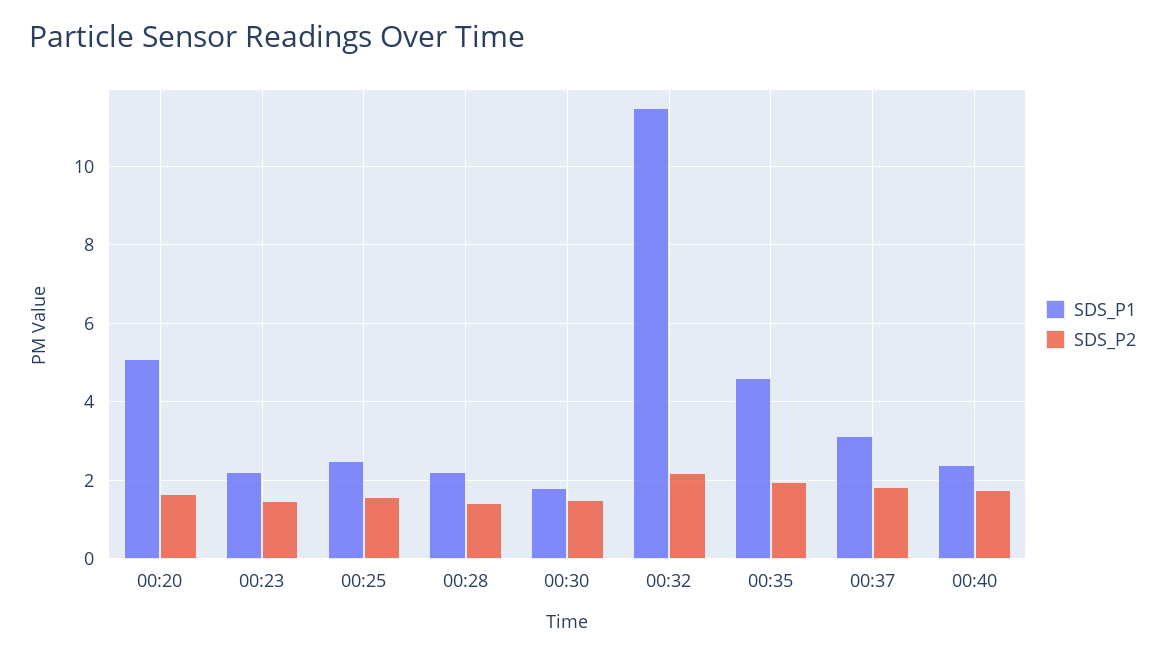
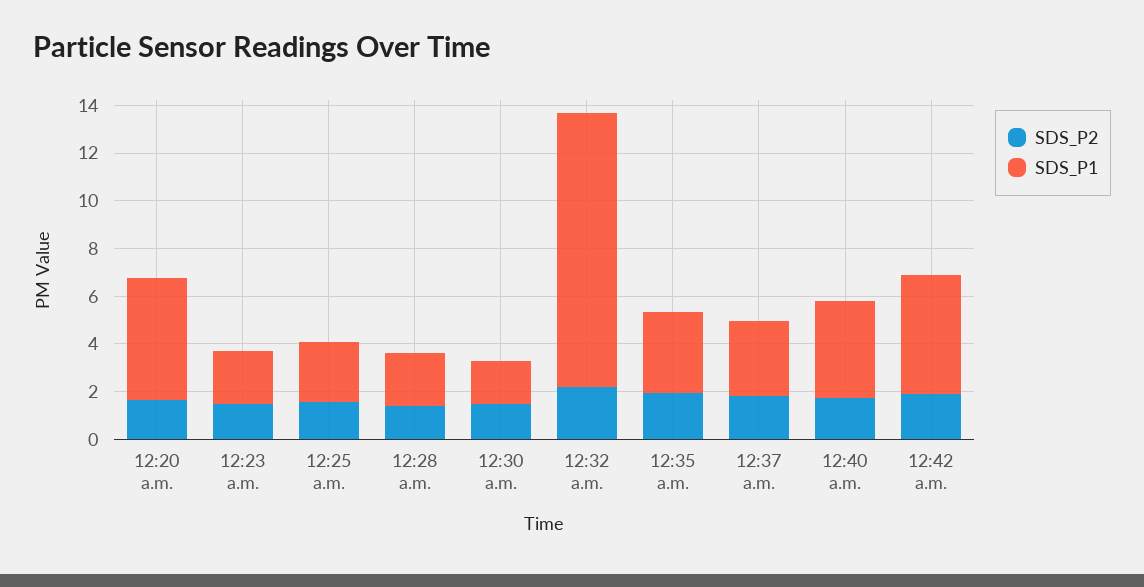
SDS_P1, 00:35: 4.6 -> 3.5
SDS_P1, 00:40: 2.4 -> 4
SDS_P2, 12:42 a.m.: none -> 2
SDS_P1, 12:42 a.m.: none -> 5

